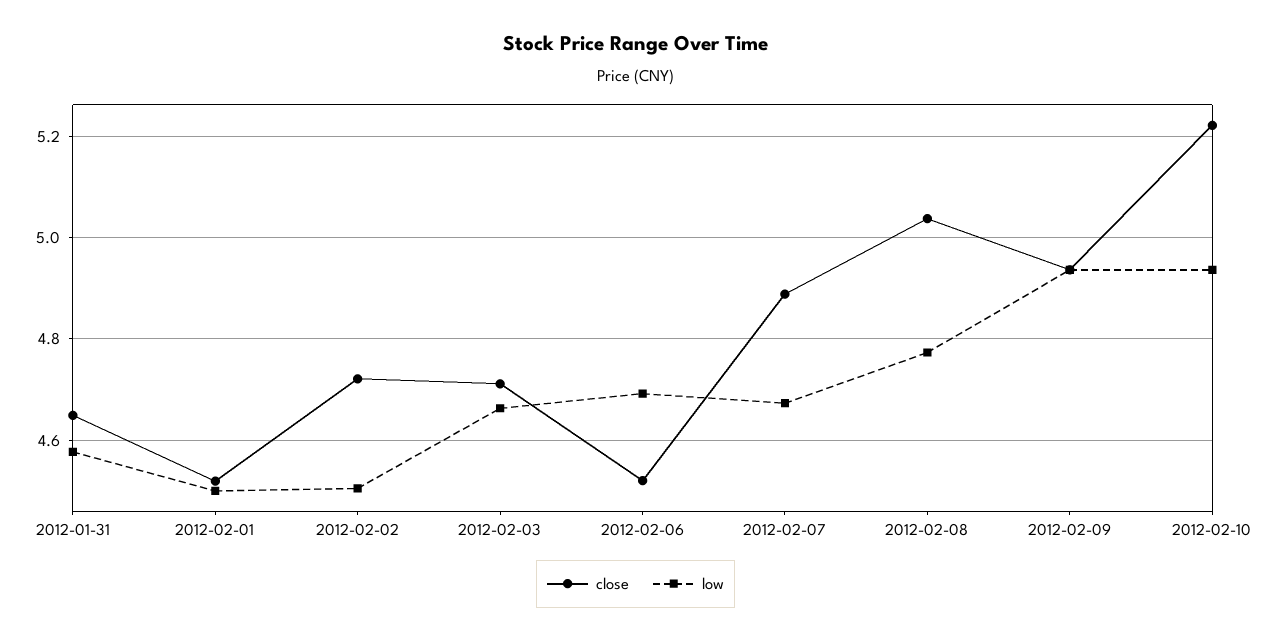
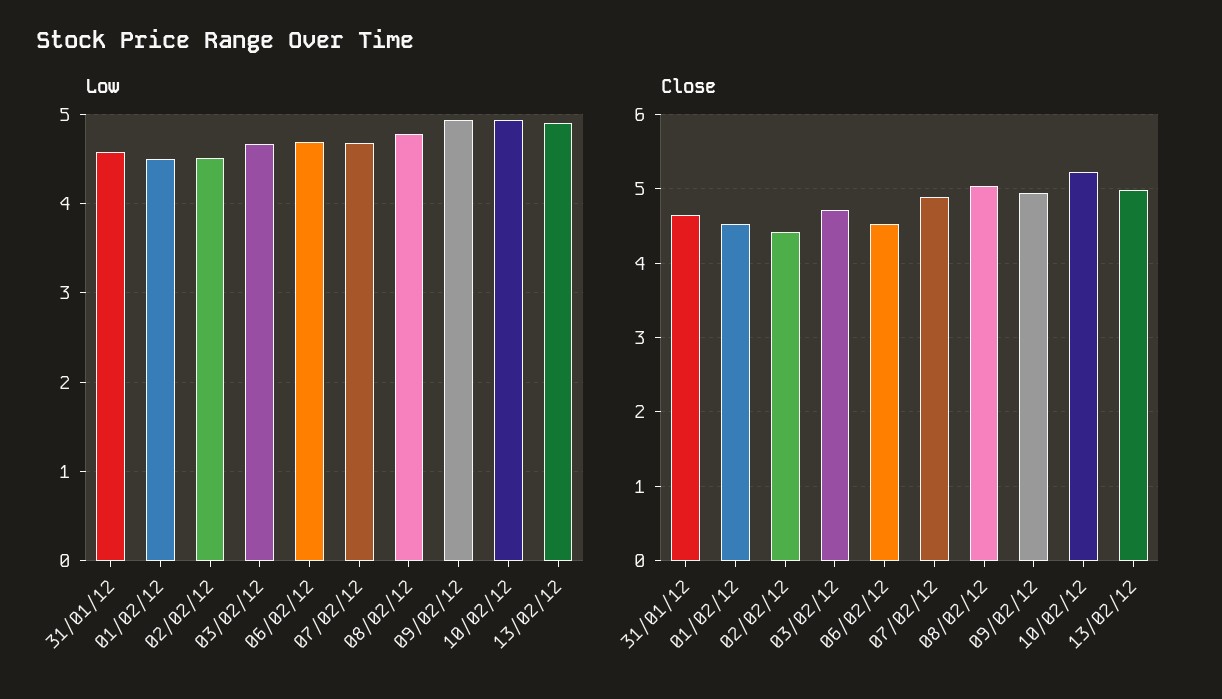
close, 2012-02-02: 4.72 -> 4.4
low, 13/02/12: none -> 4.9
close, 13/02/12: none -> 5

